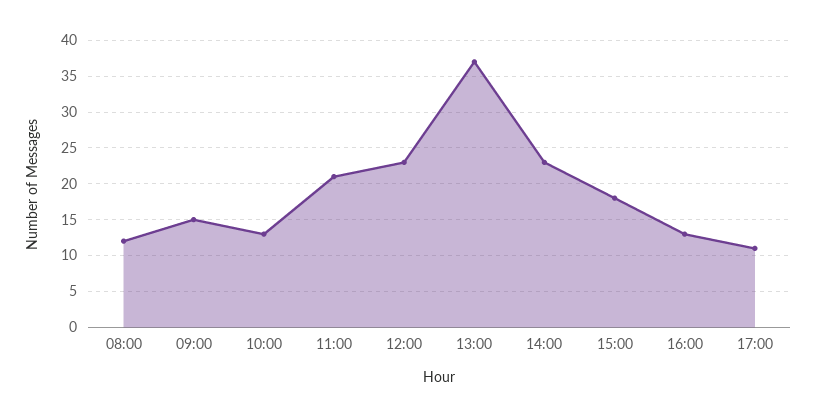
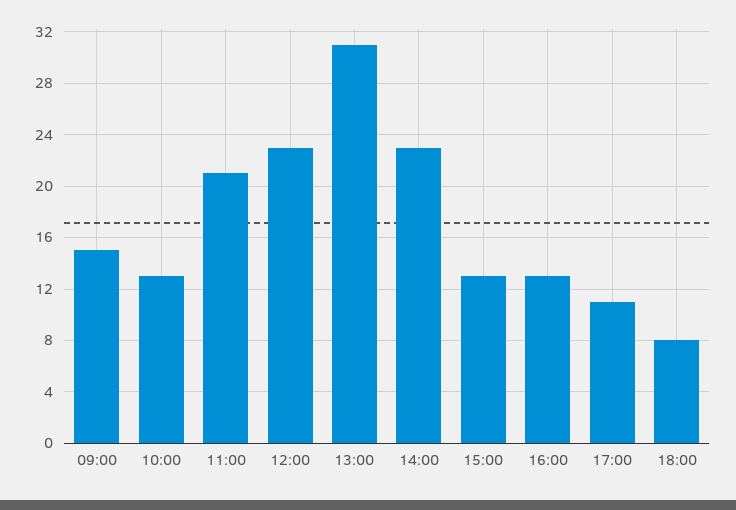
08:00: 12 -> none
13:00: 37 -> 31
15:00: 18 -> 13
18:00: none -> 8

